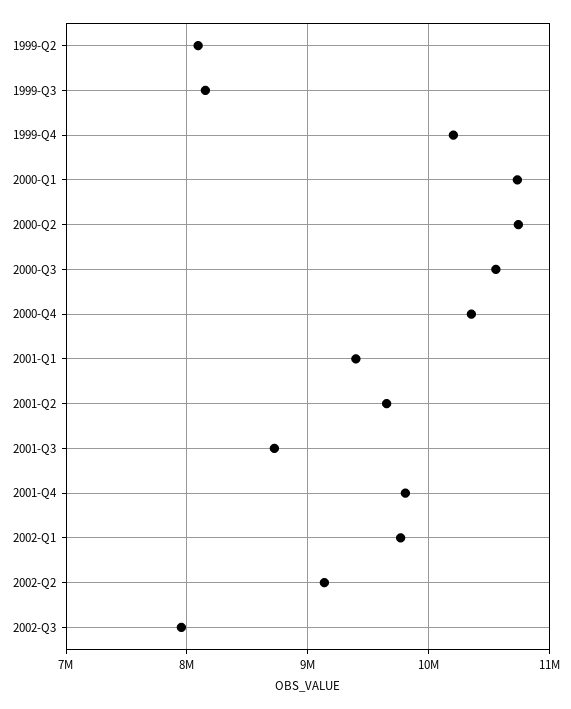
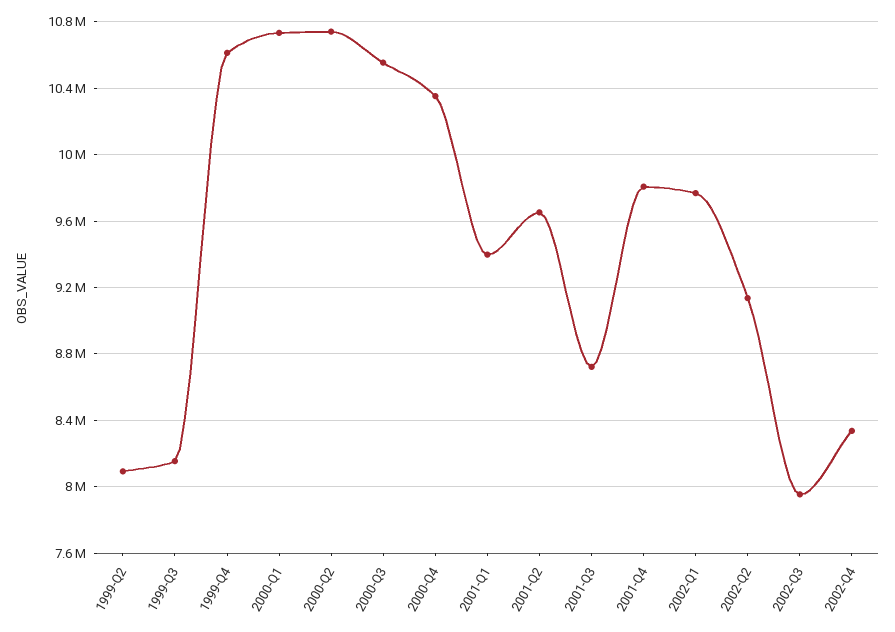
1999-Q4: 10200000 -> 10600000
2002-Q4: none -> 8350000

